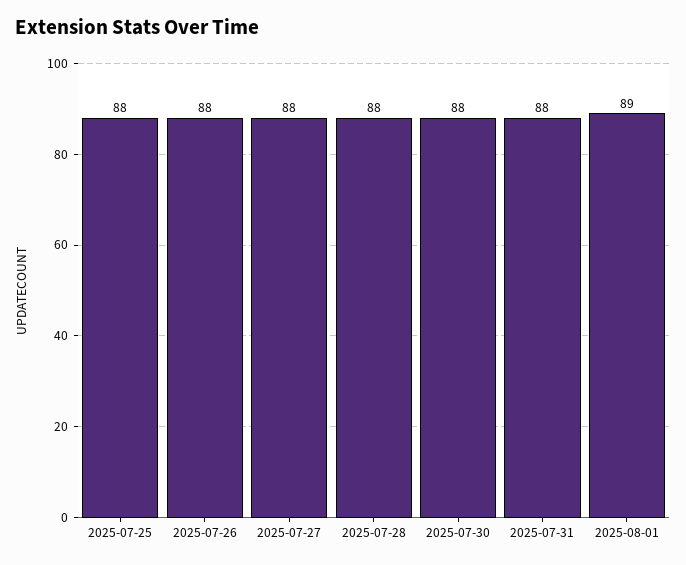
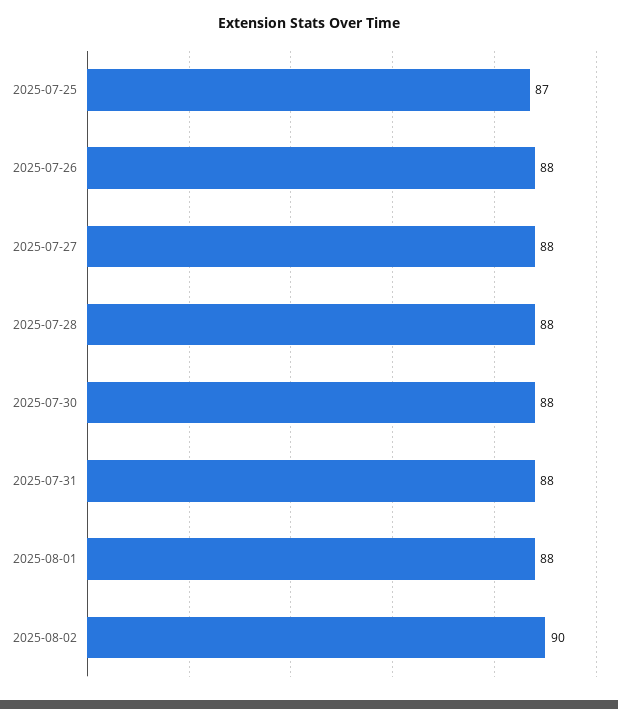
2025-07-25: 88 -> 87
2025-08-01: 89 -> 88
2025-08-02: none -> 90

